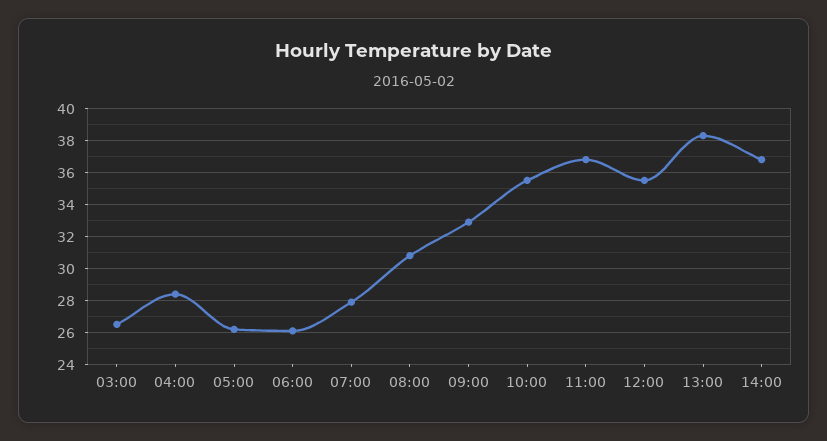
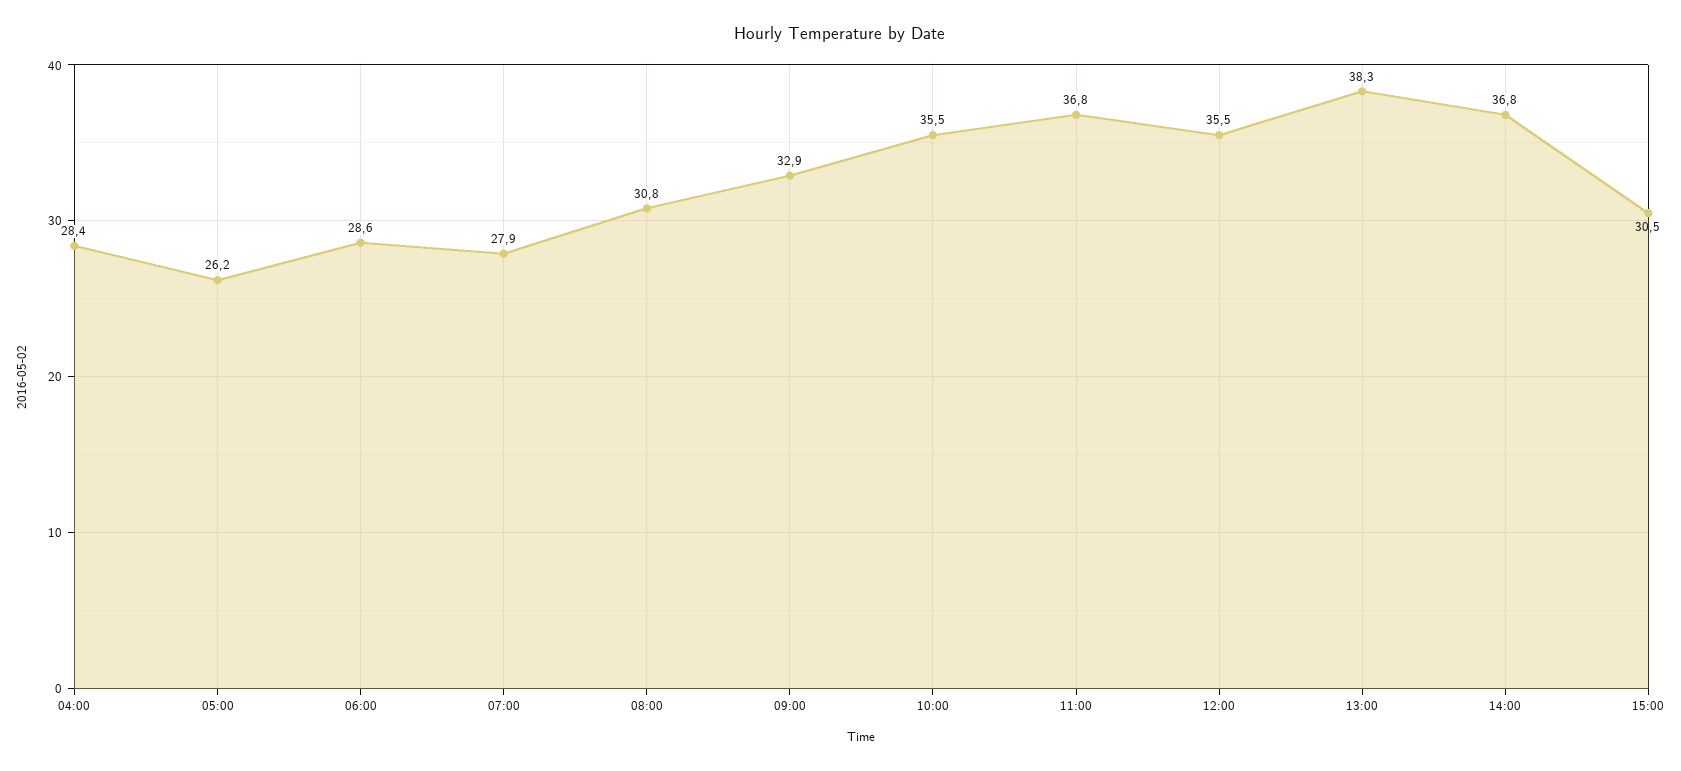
03:00: 26.5 -> none
06:00: 26 -> 28.6
15:00: none -> 30.5

